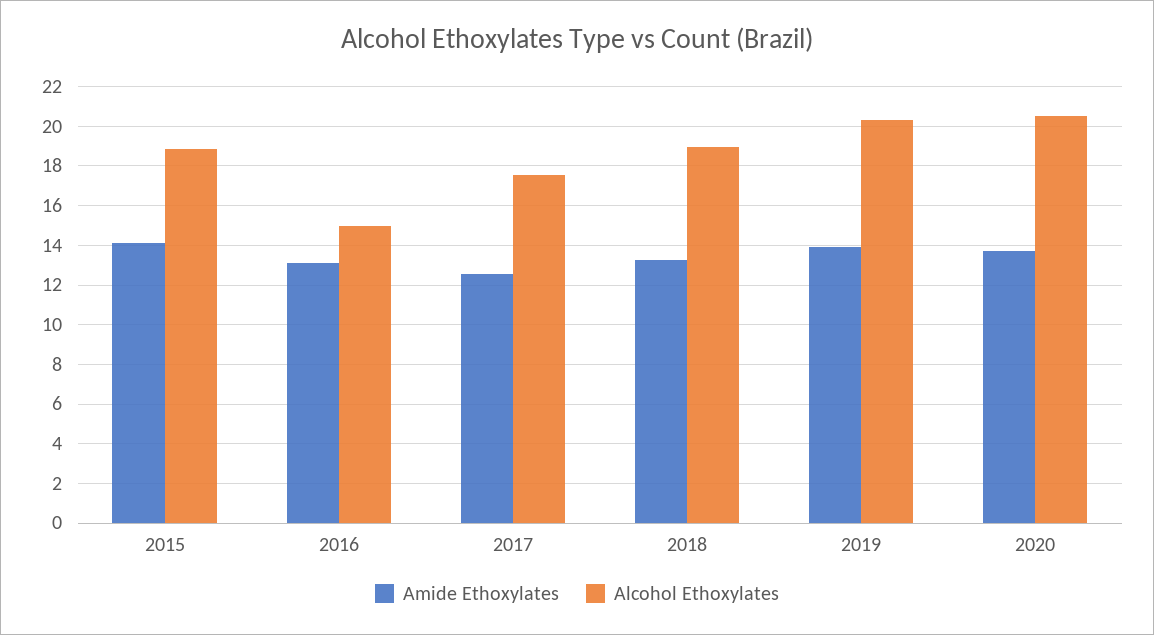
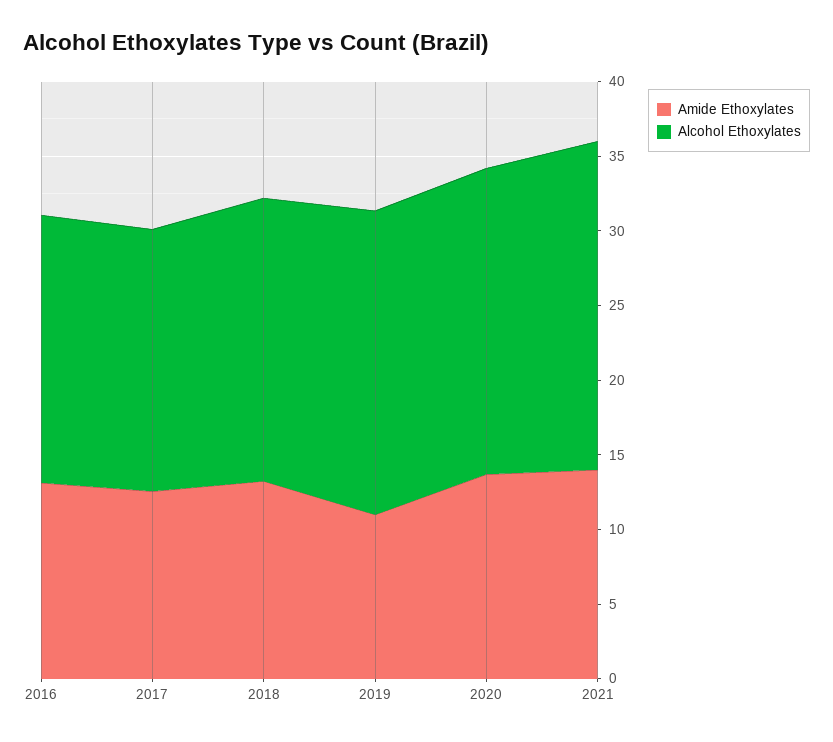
Amide Ethoxylates, 2015: 14 -> none
Alcohol Ethoxylates, 2015: 19 -> none
Alcohol Ethoxylates, 2016: 15 -> 18
Amide Ethoxylates, 2019: 14 -> 11
Amide Ethoxylates, 2021: none -> 14
Alcohol Ethoxylates, 2021: none -> 22

